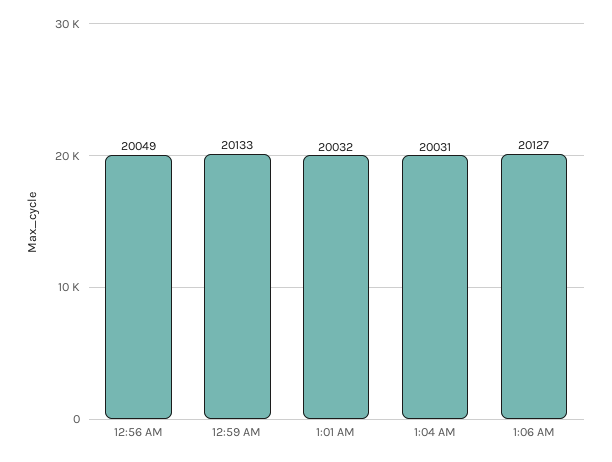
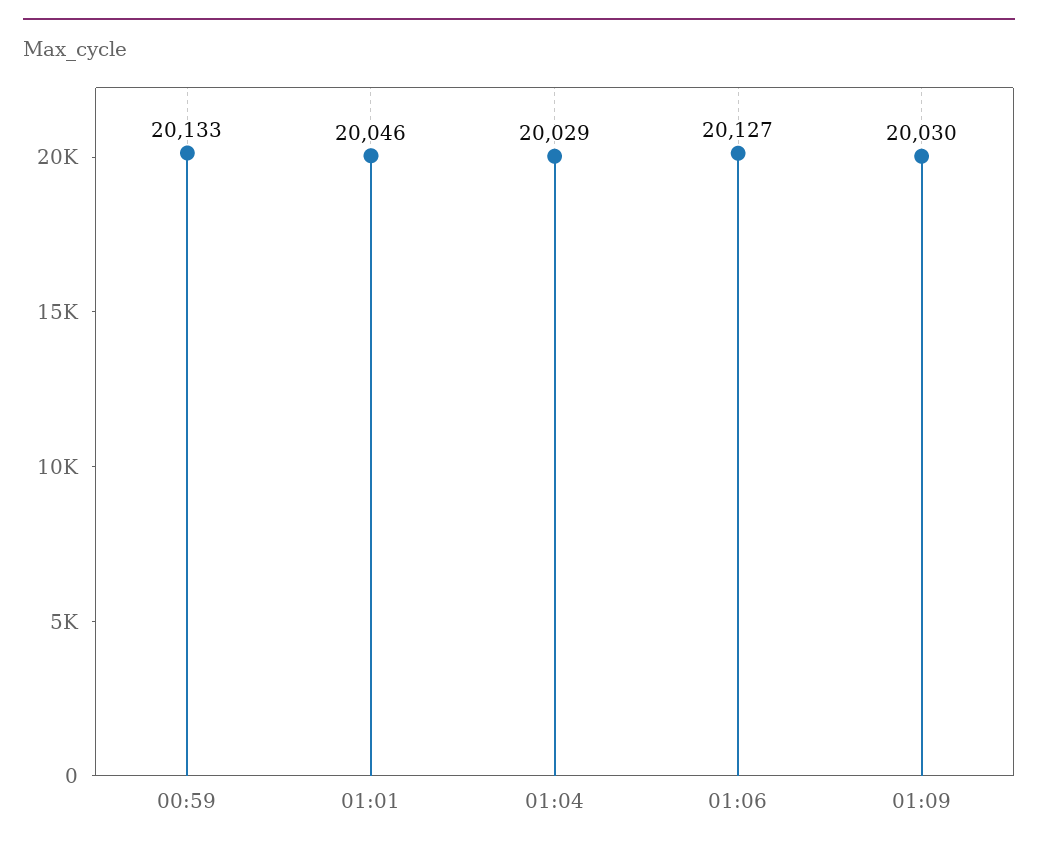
12:56 AM: 20049 -> none
1:01 AM: 20032 -> 20046
1:04 AM: 20031 -> 20029
01:09: none -> 20030

